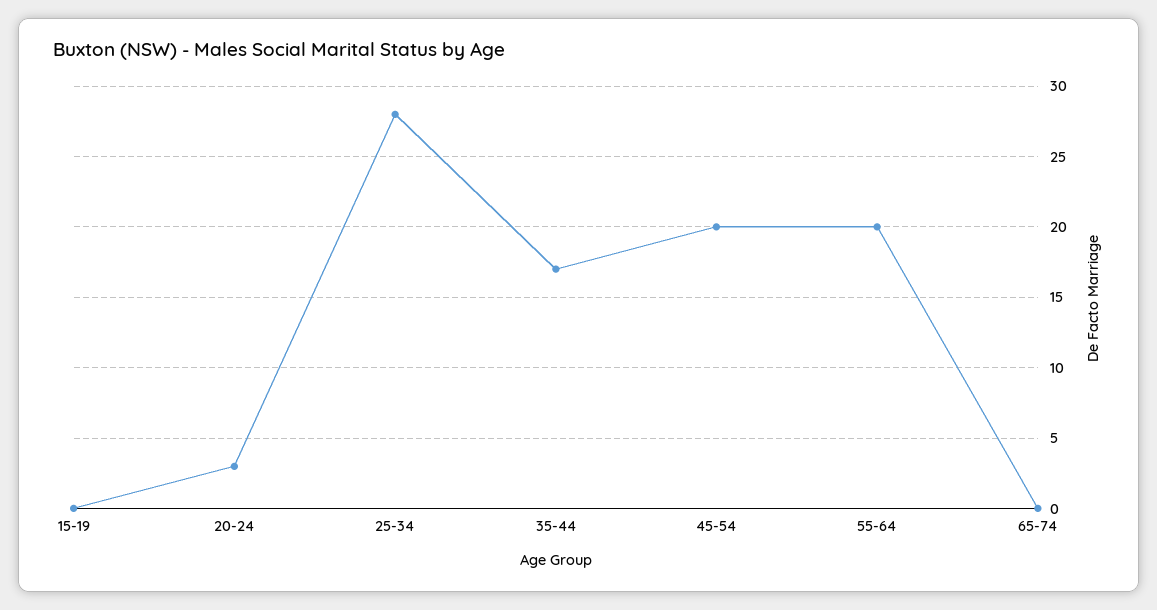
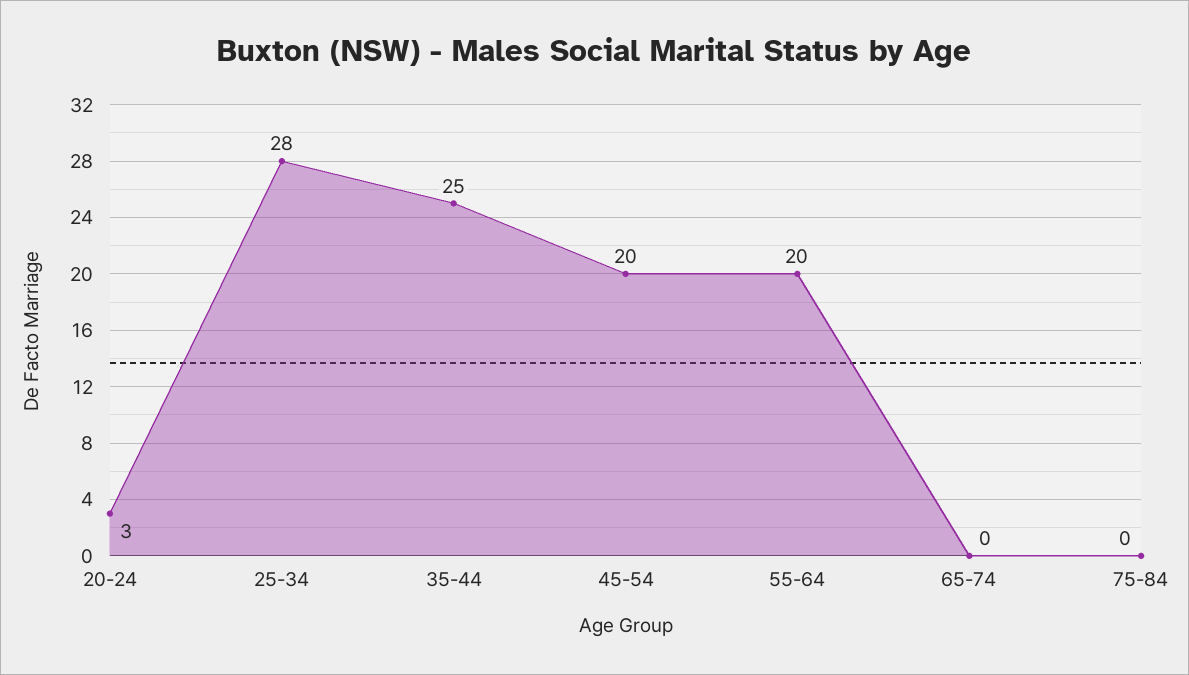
15-19: 0 -> none
35-44: 17 -> 25
75-84: none -> 0

